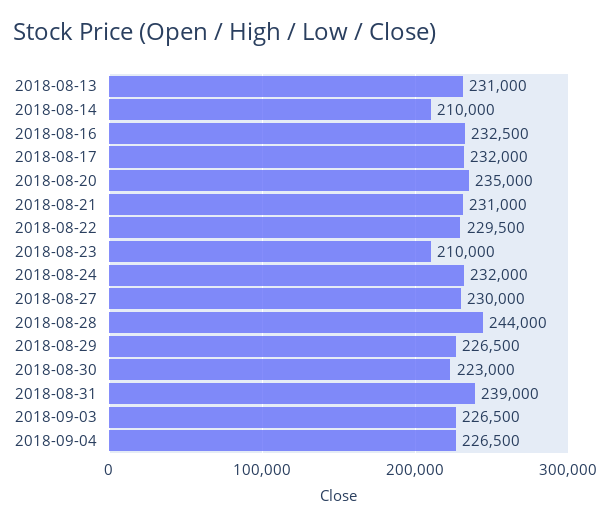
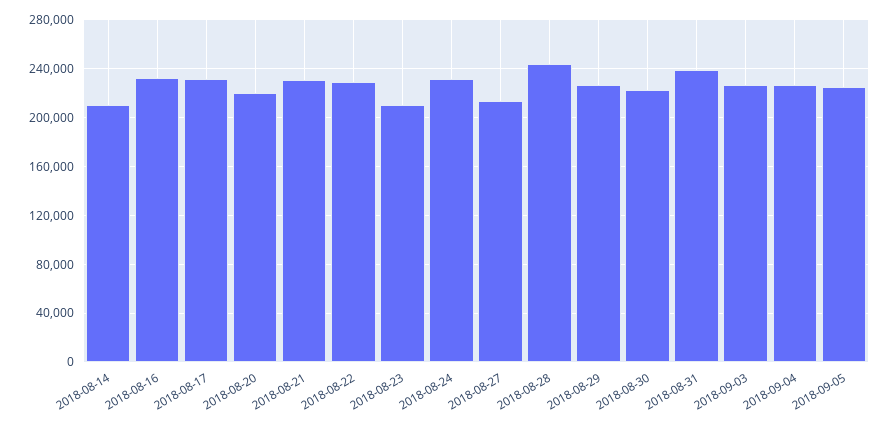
2018-08-13: 231000 -> none
2018-08-20: 235000 -> 220000
2018-08-27: 230000 -> 215000
2018-09-05: none -> 225000

